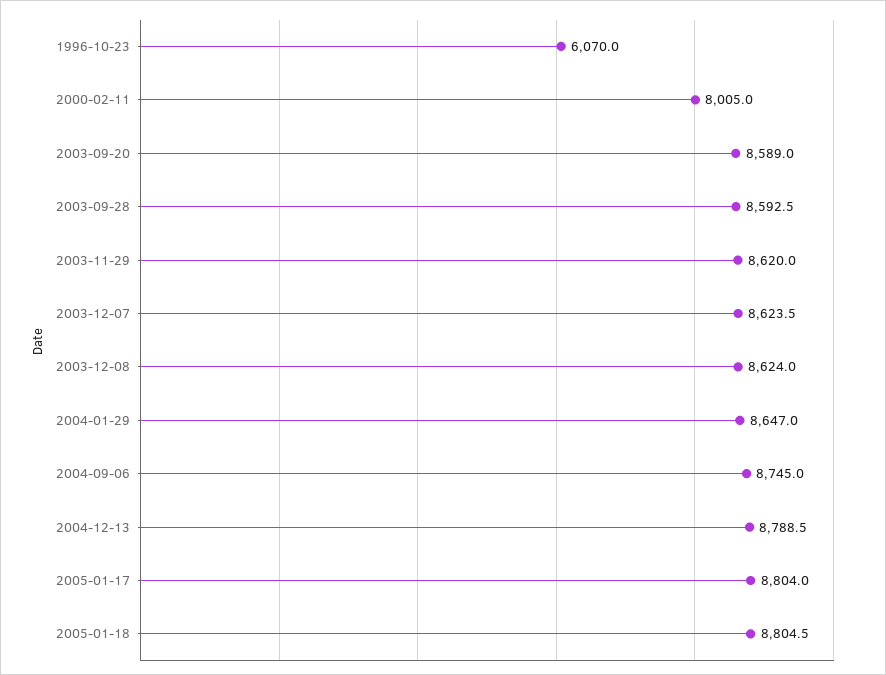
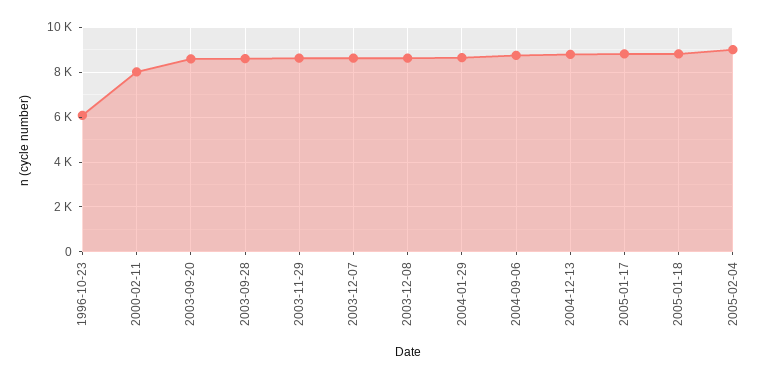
2005-02-04: none -> 9000

